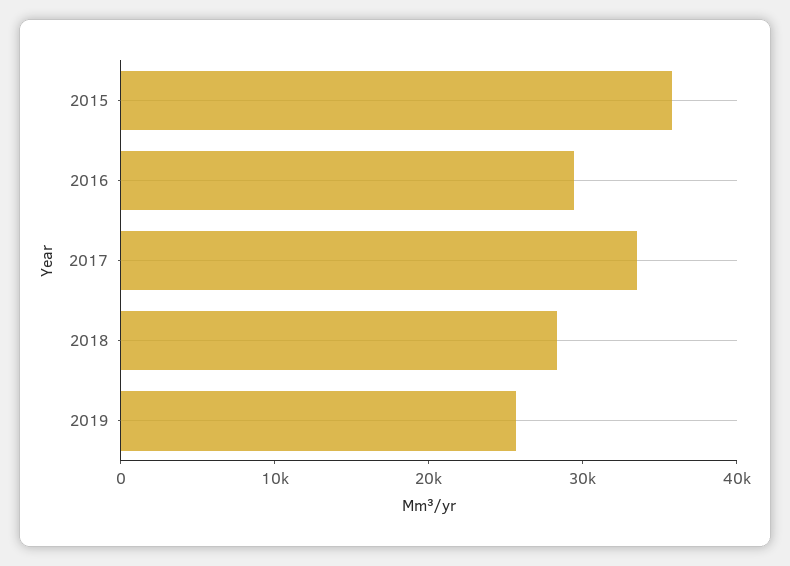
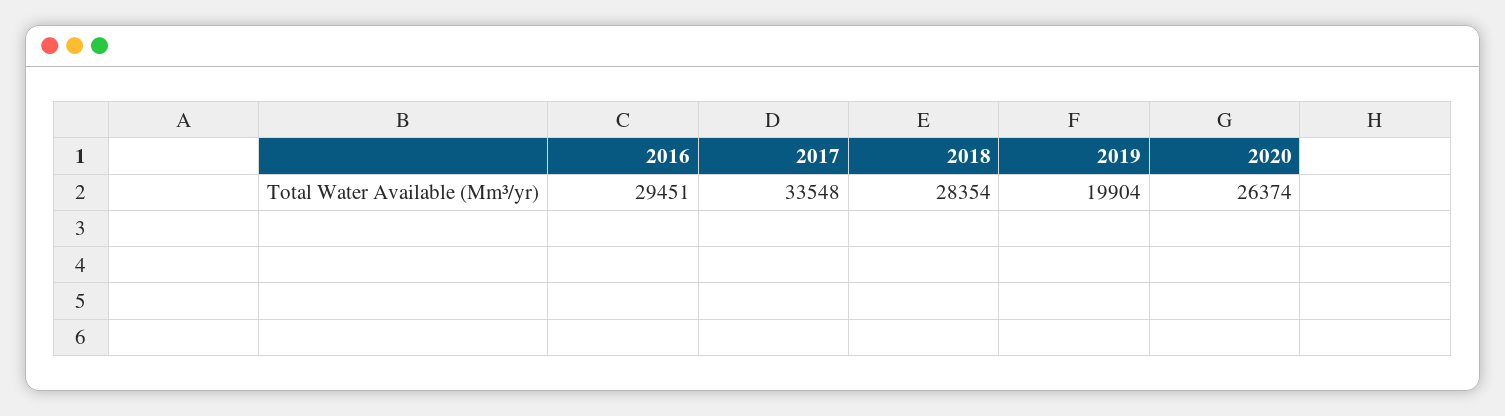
2015: 36000 -> none
2019: 26000 -> 19904
2020: none -> 26374

